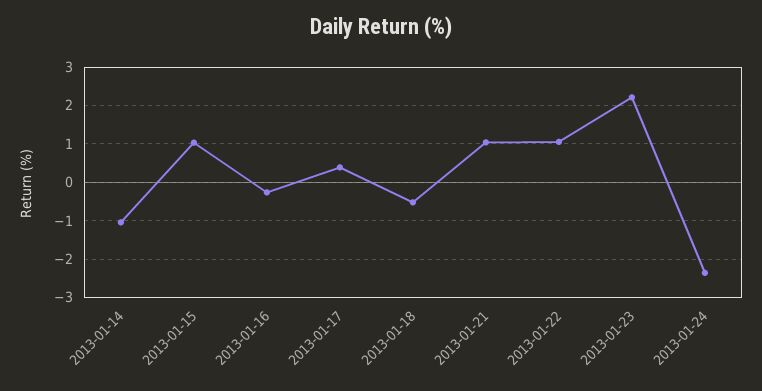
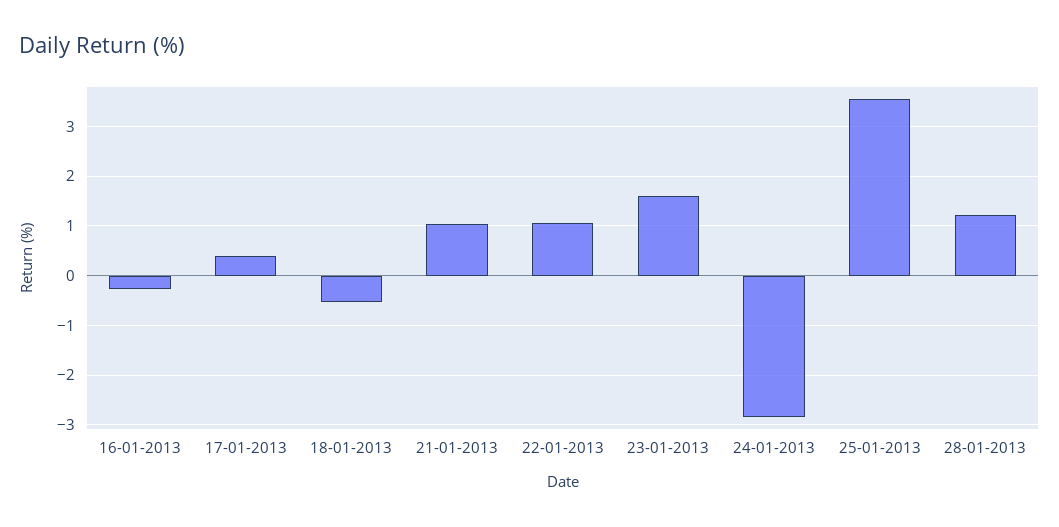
2013-01-14: -1 -> none
2013-01-15: 1 -> none
2013-01-23: 2.2 -> 1.6
2013-01-24: -2.4 -> -2.8
25-01-2013: none -> 3.6
28-01-2013: none -> 1.2

